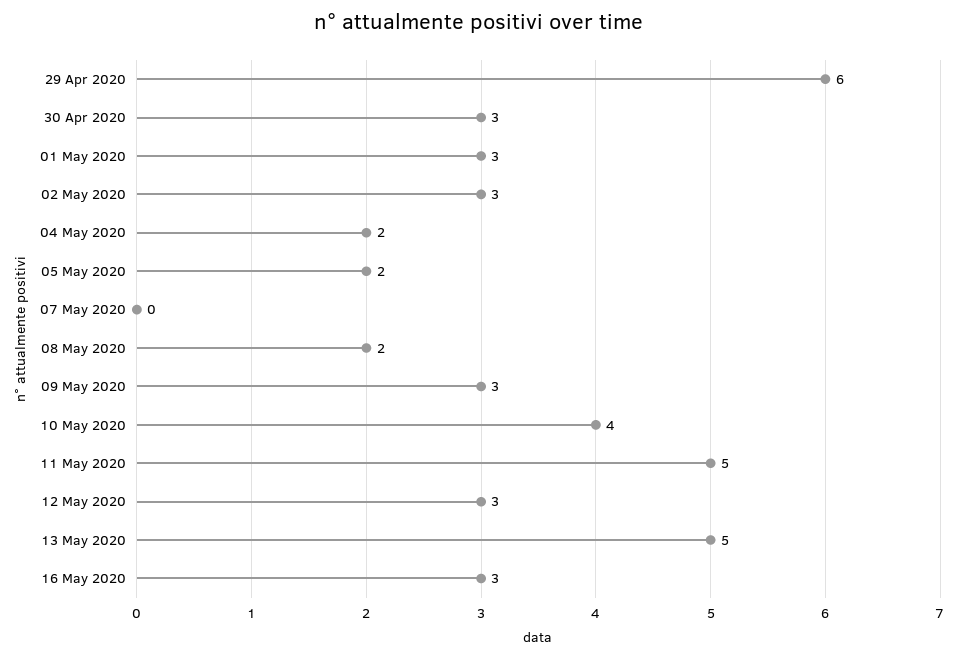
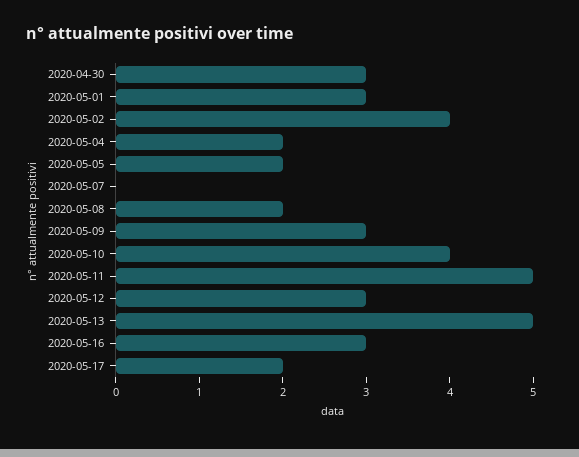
29 Apr 2020: 6 -> none
02 May 2020: 3 -> 4
2020-05-17: none -> 2

